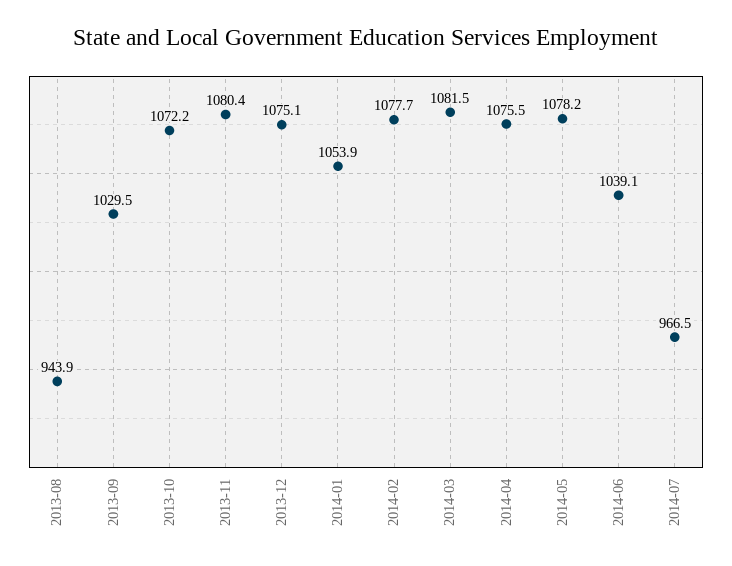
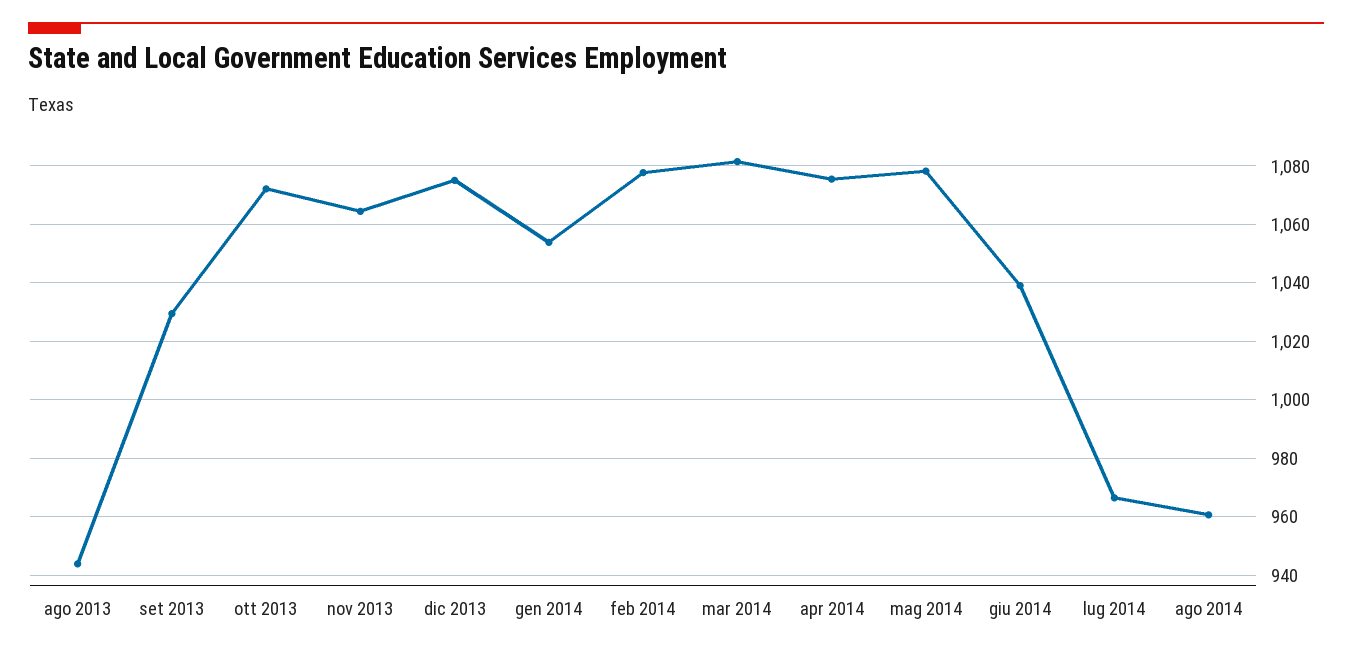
2013-11: 1080.4 -> 1065
ago 2014: none -> 960

